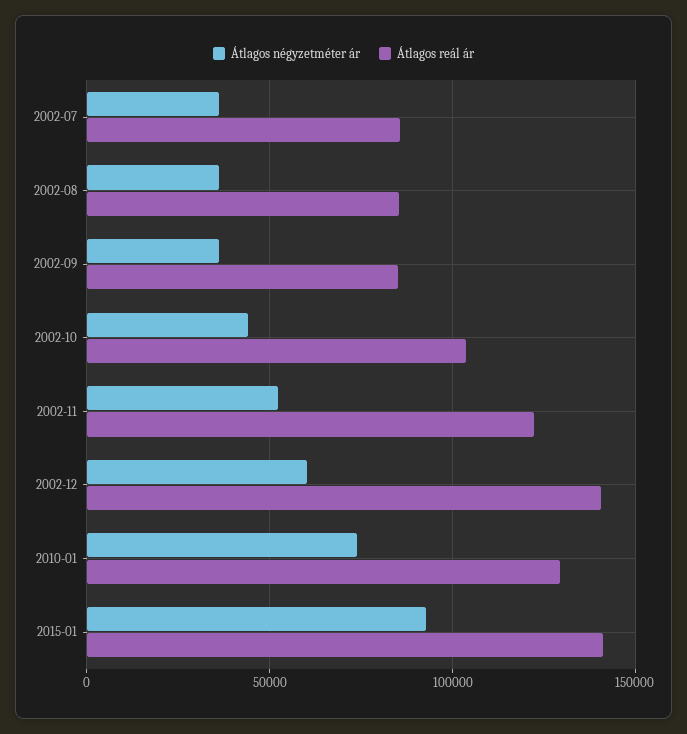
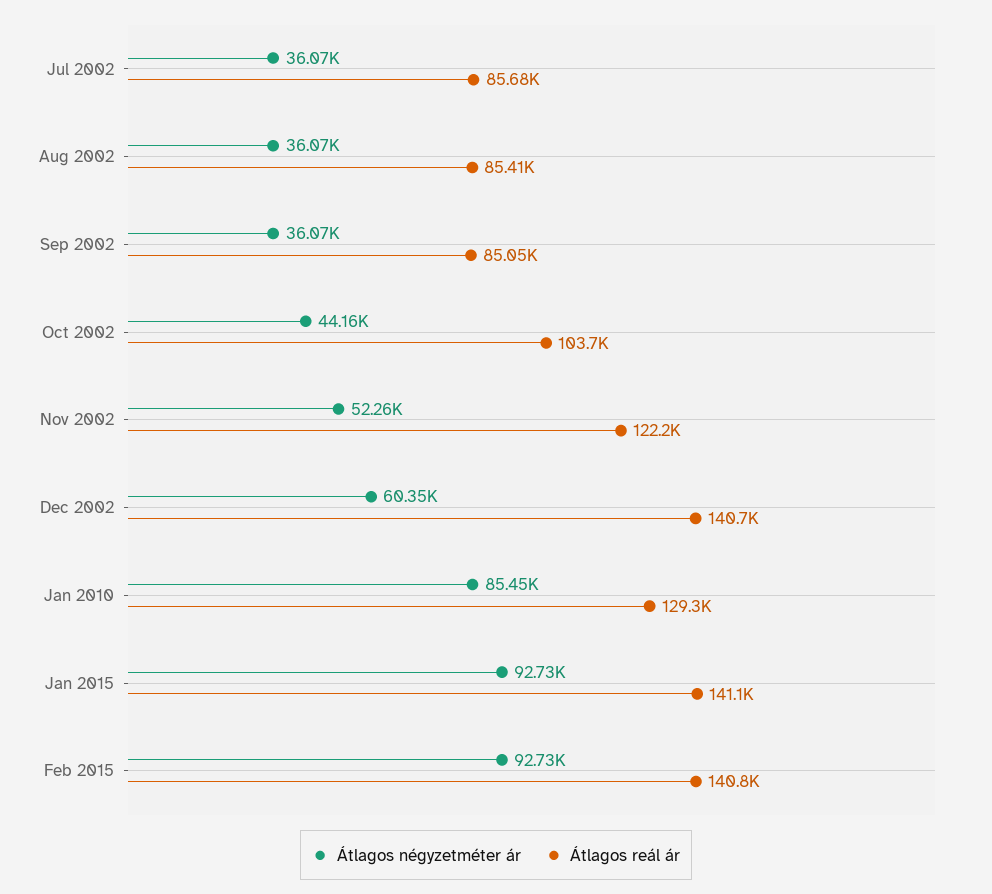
Átlagos négyzetméter ár, 2010-01: 75000 -> 85450
Átlagos négyzetméter ár, Feb 2015: none -> 92730
Átlagos reál ár, Feb 2015: none -> 140800

